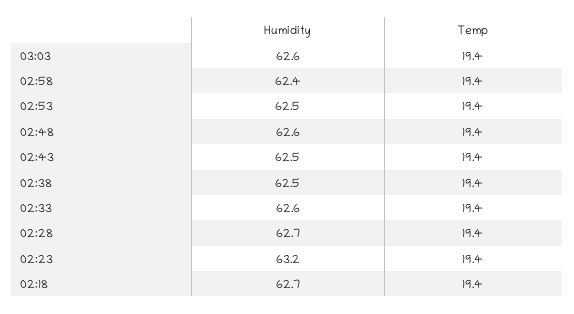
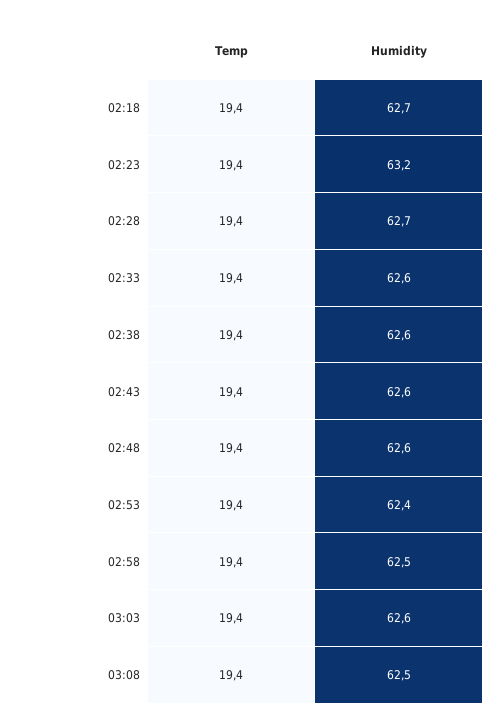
Humidity, 02:58: 62.4 -> 62.5
Humidity, 02:53: 62.5 -> 62.4
Humidity, 02:43: 62.5 -> 62.6
Humidity, 02:38: 62.5 -> 62.6
Temp, 03:08: none -> 19.4
Humidity, 03:08: none -> 62.5

